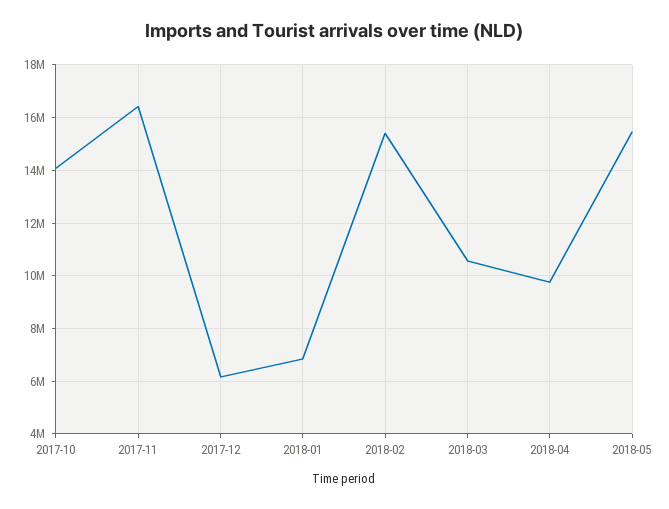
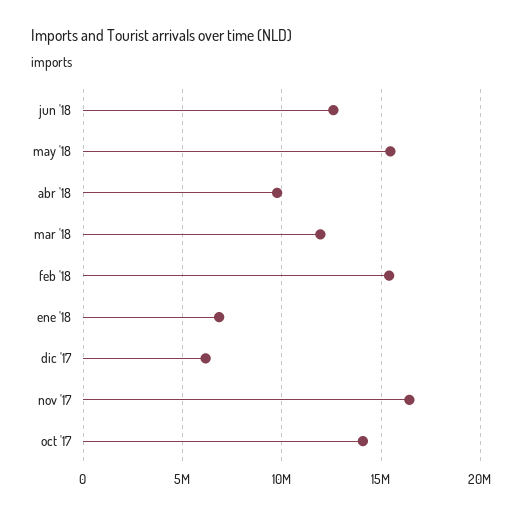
2018-03: 10500000 -> 12000000
jun '18: none -> 12500000

